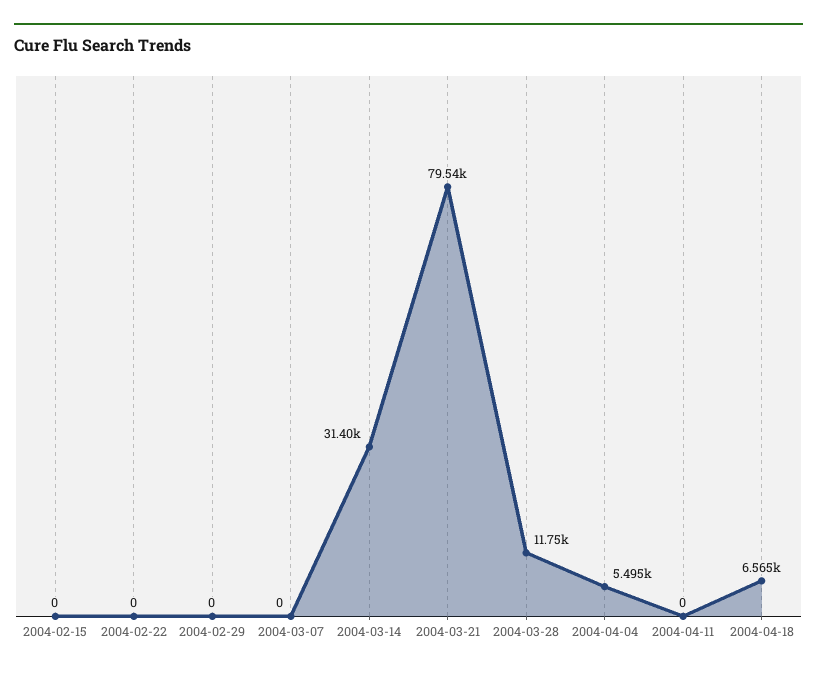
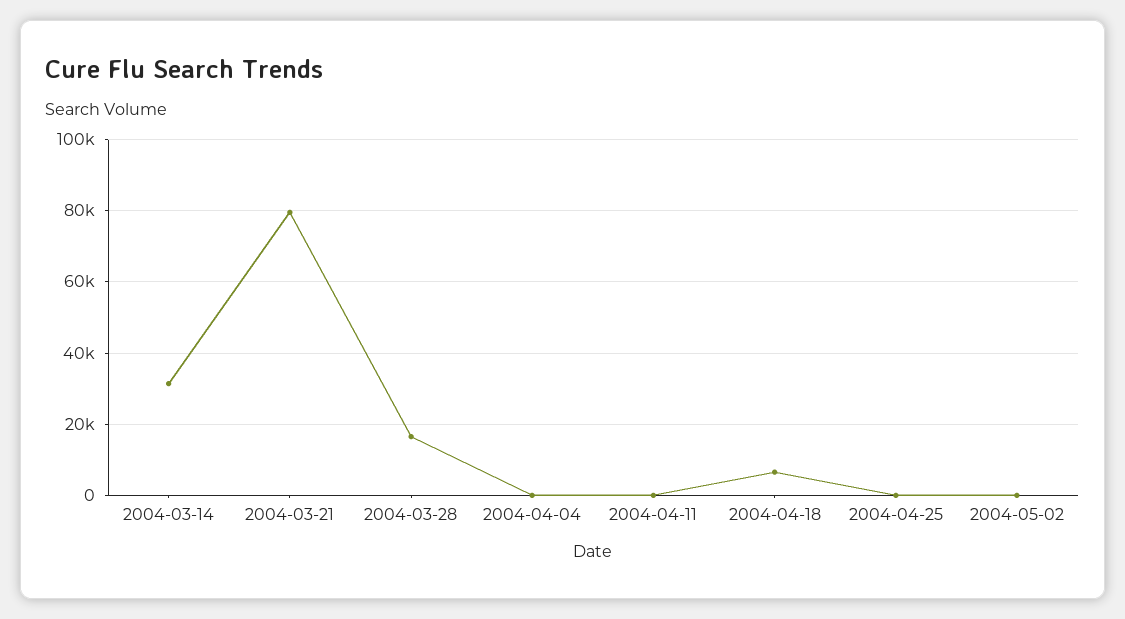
2004-02-15: 0 -> none
2004-02-22: 0 -> none
2004-02-29: 0 -> none
2004-03-07: 0 -> none
2004-03-28: 11750 -> 16000
2004-04-04: 5495 -> 0
2004-04-25: none -> 0
2004-05-02: none -> 0

